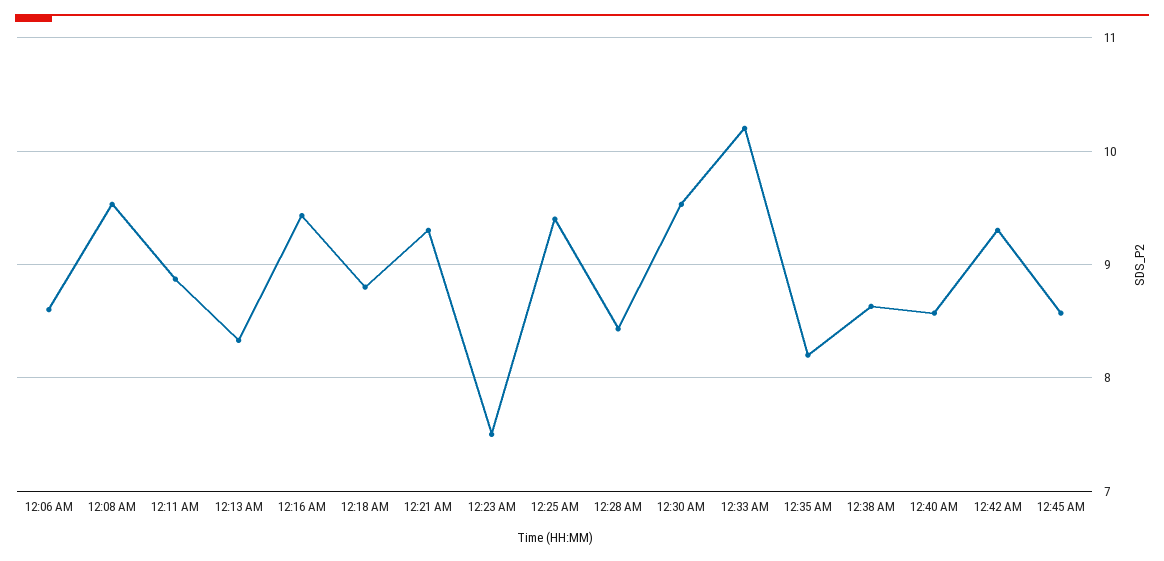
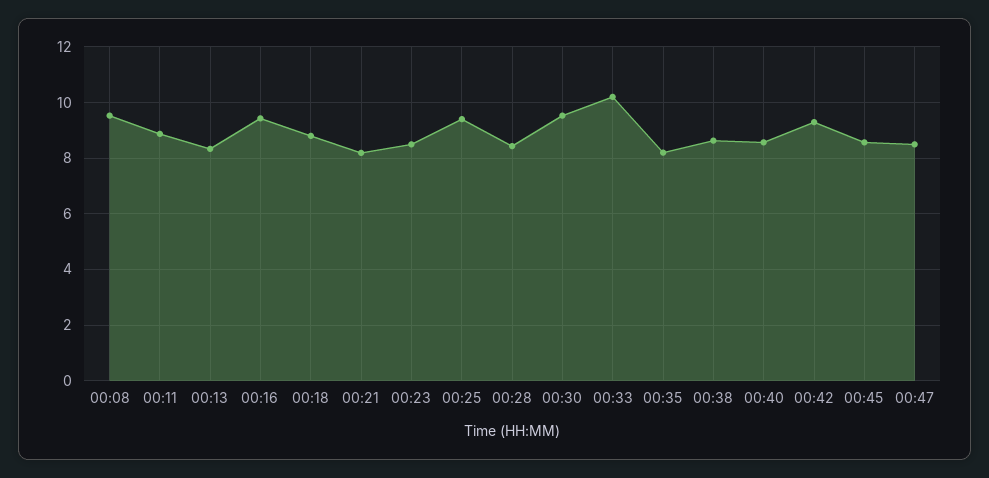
12:06 AM: 8.6 -> none
12:21 AM: 9.3 -> 8.25
12:23 AM: 7.5 -> 8.5
00:47: none -> 8.5

